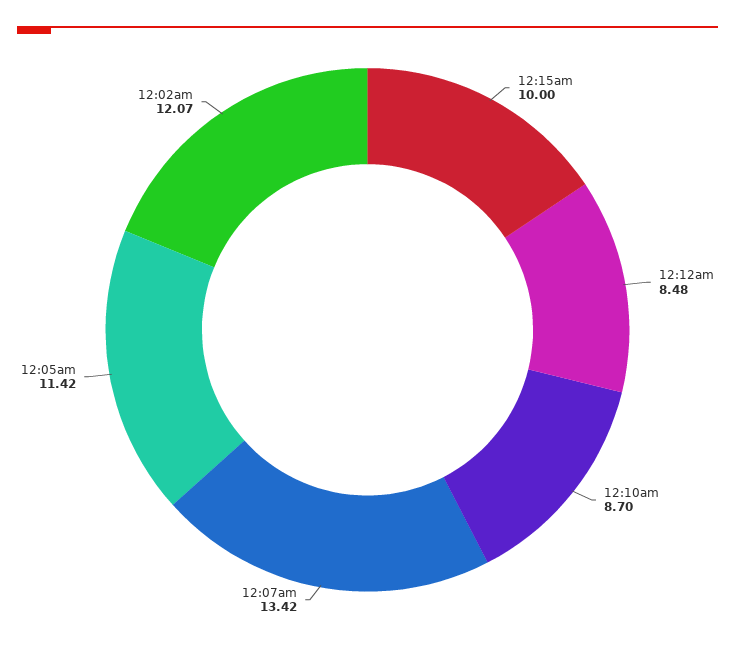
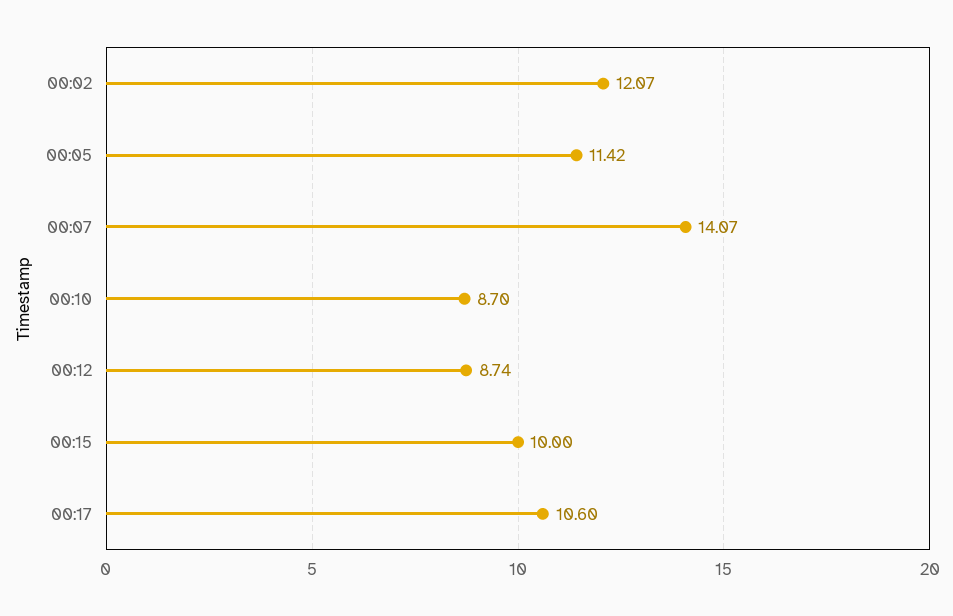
12:12am: 8.48 -> 8.74
12:07am: 13.42 -> 14.07
00:17: none -> 10.6

